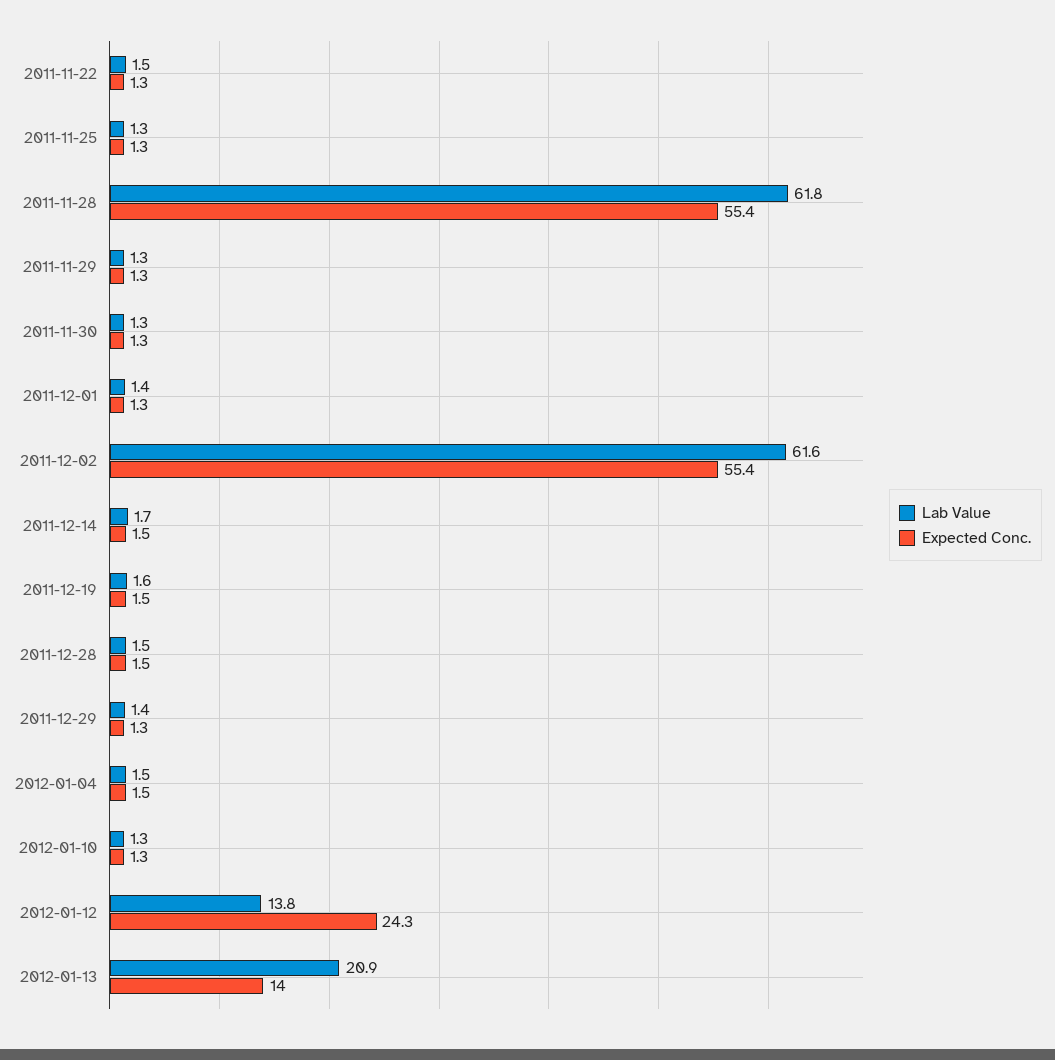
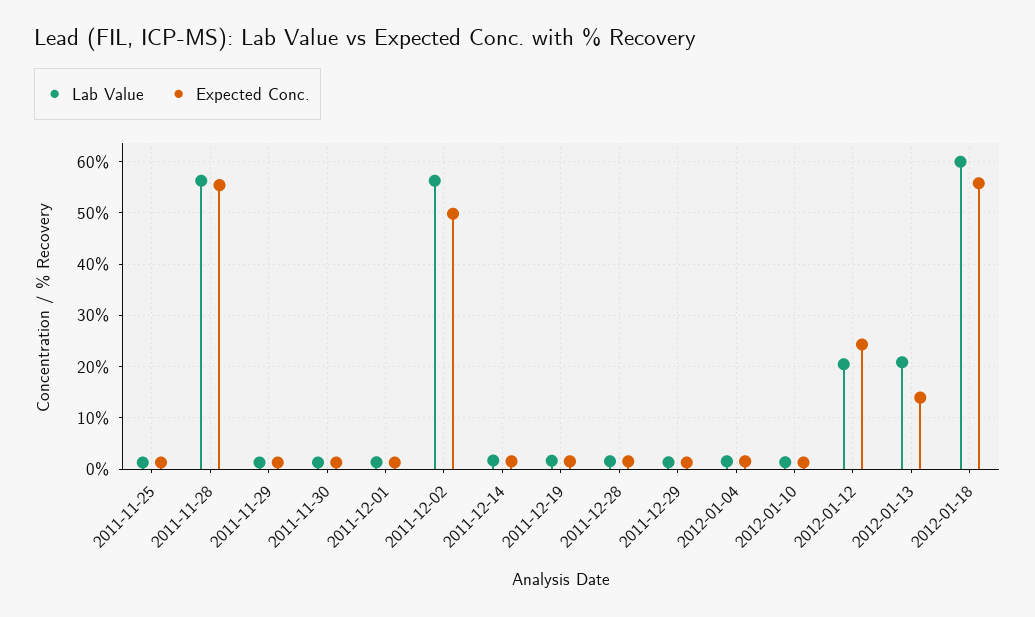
Lab Value, 2011-11-22: 1.5 -> none
Expected Conc., 2011-11-22: 1.3 -> none
Lab Value, 2011-11-28: 61.8 -> 56
Lab Value, 2011-12-02: 61.6 -> 56
Expected Conc., 2011-12-02: 55.4 -> 50
Lab Value, 2012-01-12: 13.8 -> 20
Lab Value, 2012-01-18: none -> 60
Expected Conc., 2012-01-18: none -> 56

